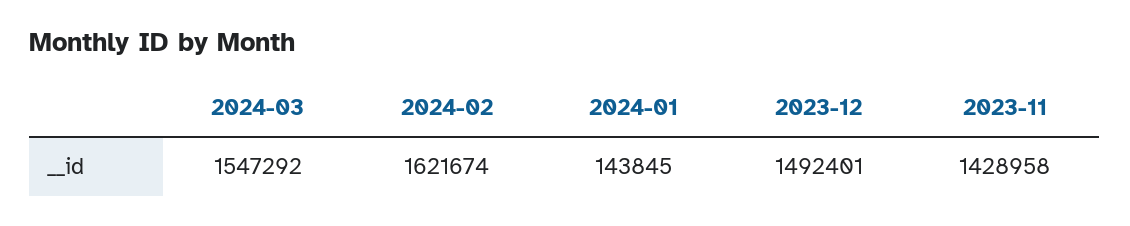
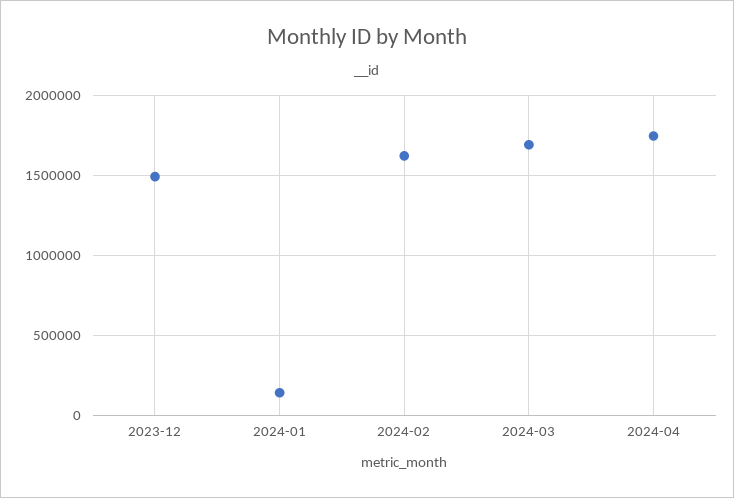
2024-03: 1547292 -> 1700000
2023-11: 1428958 -> none
2024-04: none -> 1750000

